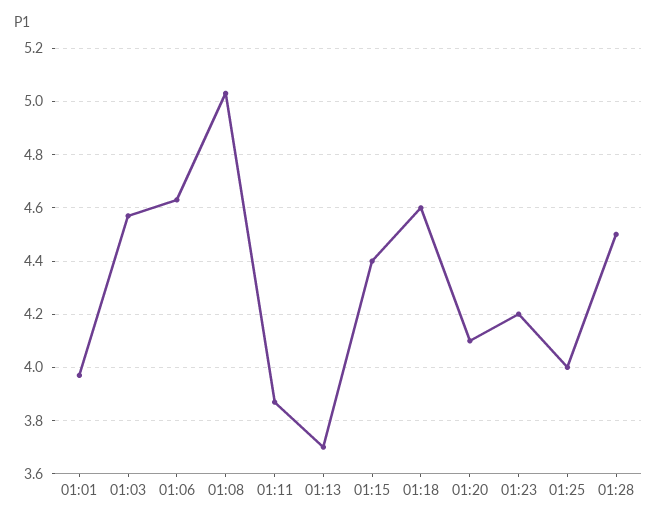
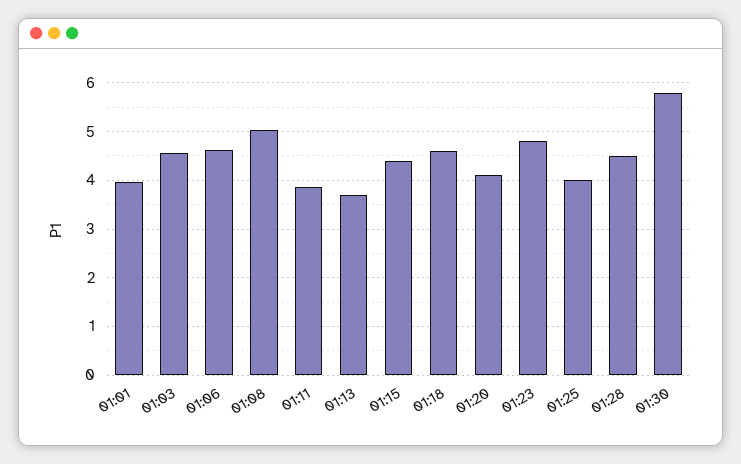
01:23: 4.2 -> 4.8
01:30: none -> 5.8

